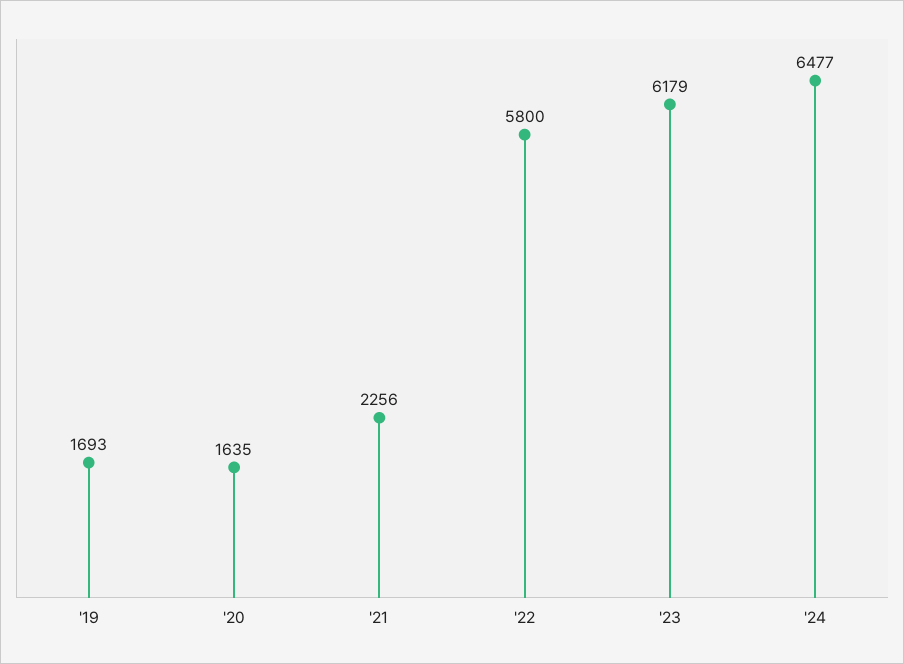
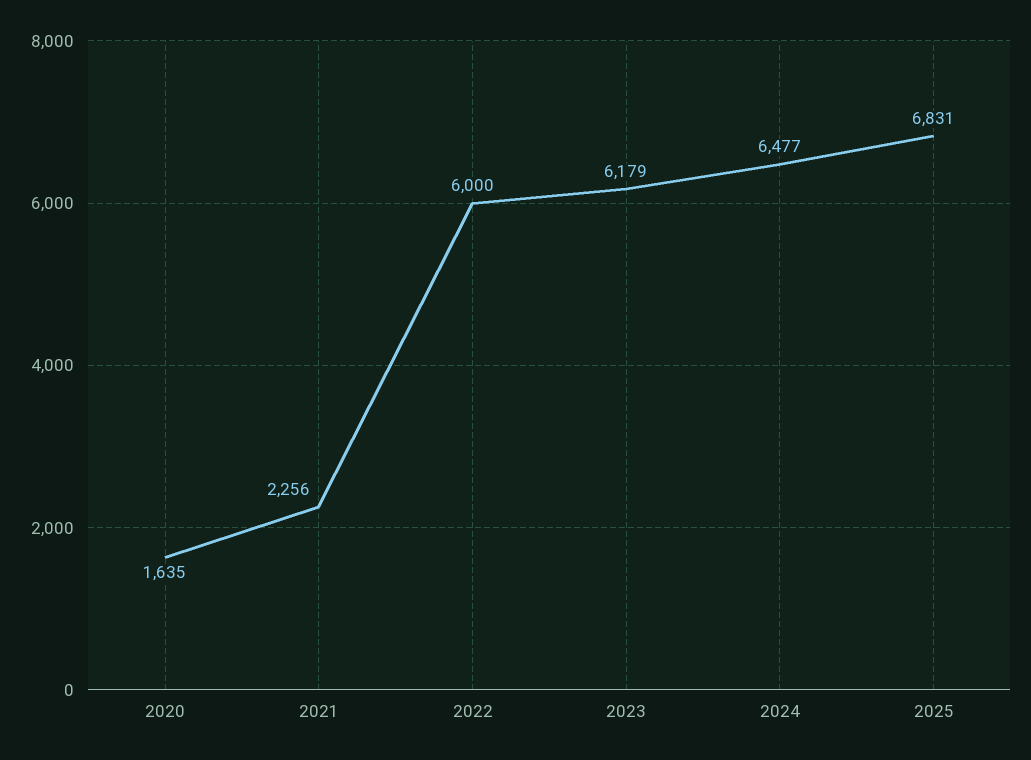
'19: 1693 -> none
'22: 5800 -> 6000
2025: none -> 6831

